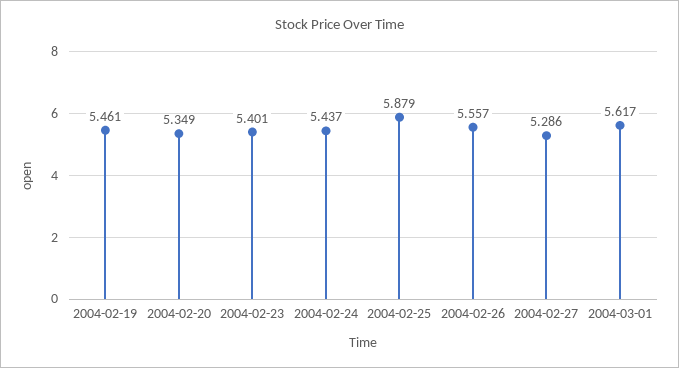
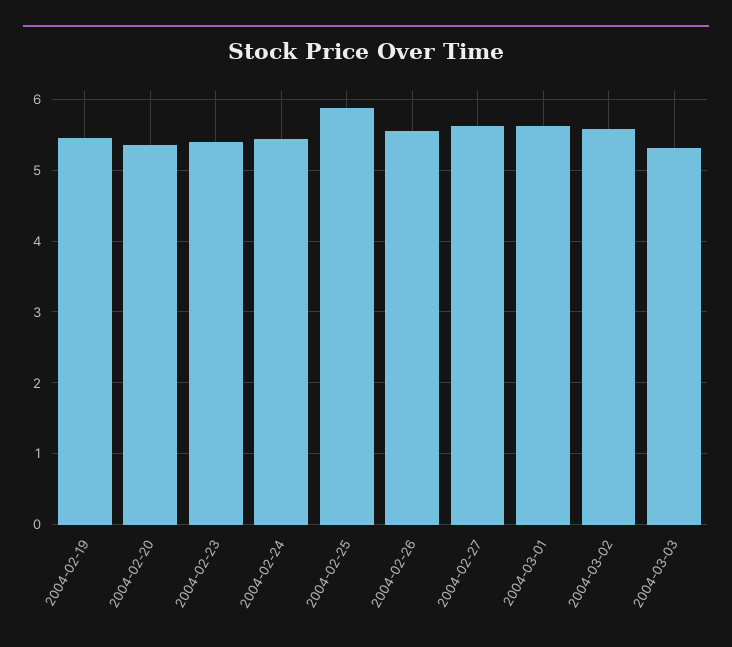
2004-02-27: 5.286 -> 5.6
2004-03-02: none -> 5.6
2004-03-03: none -> 5.3

